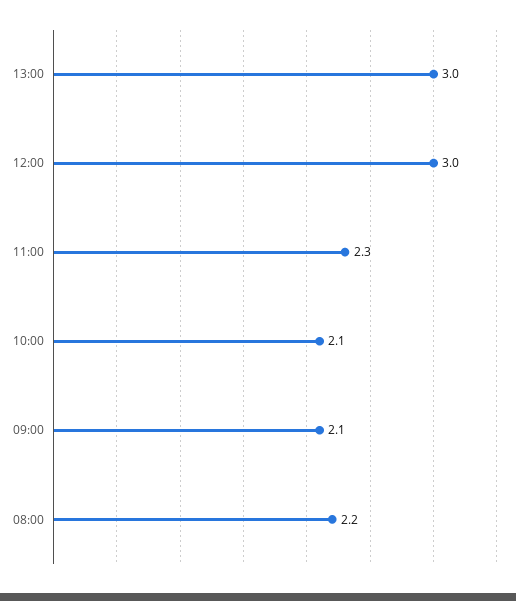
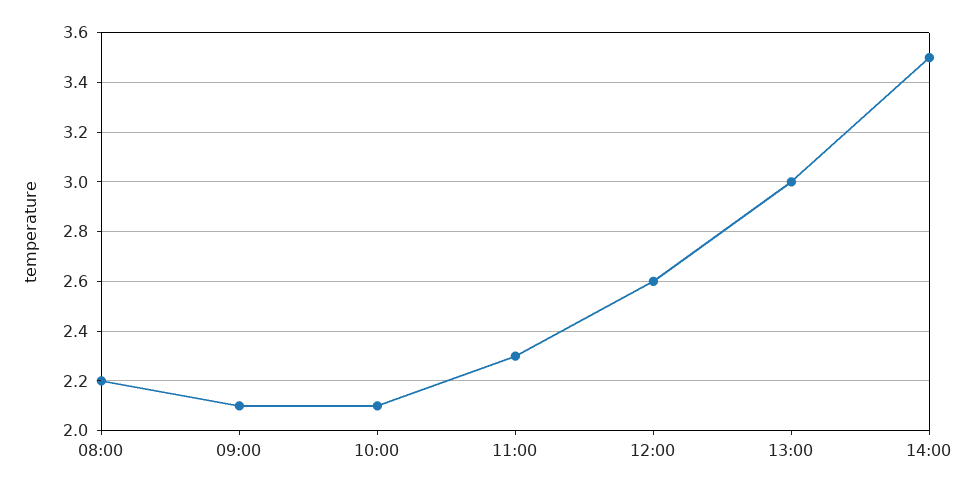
12:00: 3 -> 2.6
14:00: none -> 3.5

